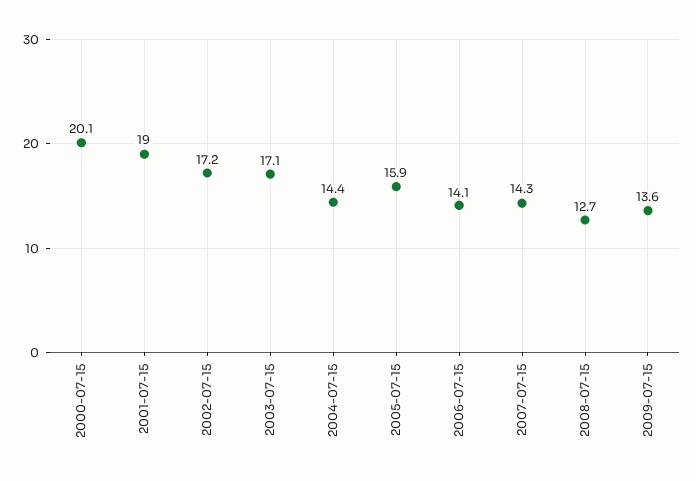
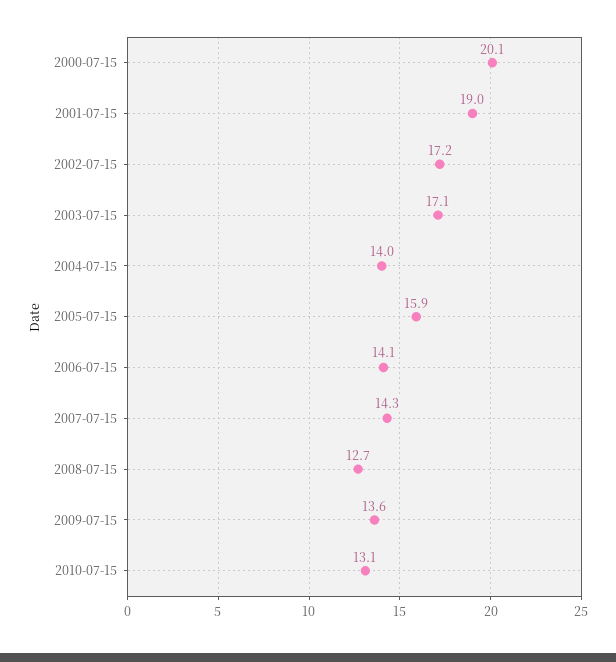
2004-07-15: 14.4 -> 14
2010-07-15: none -> 13.1

